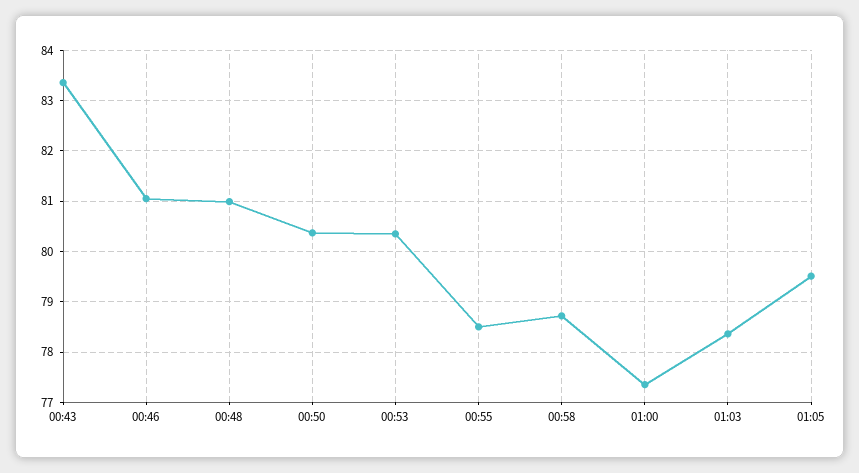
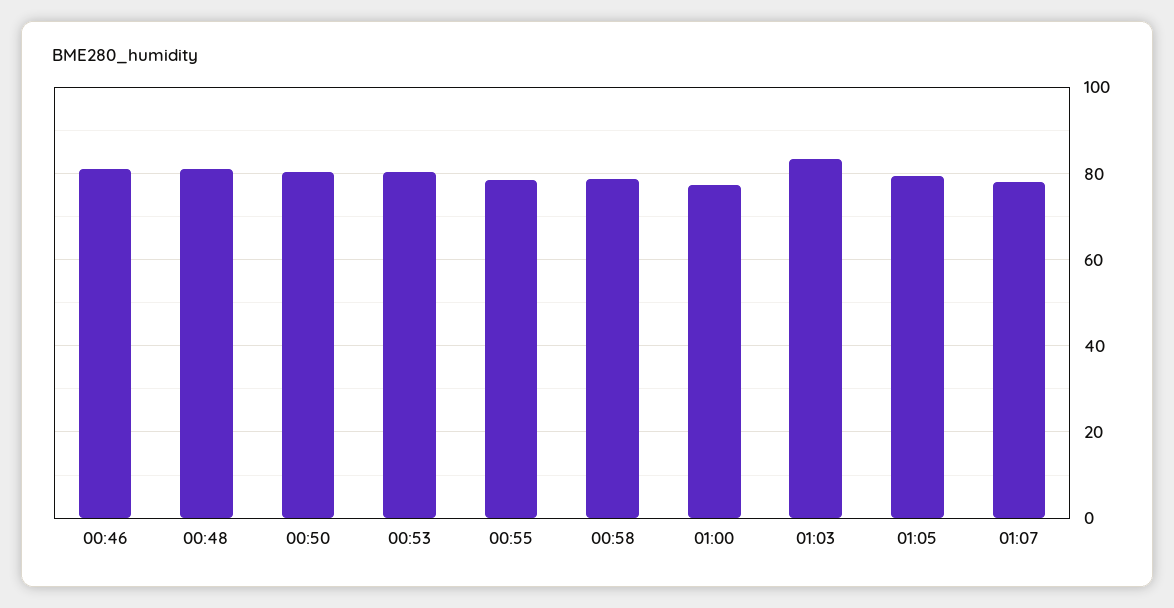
00:43: 83.4 -> none
01:03: 78.4 -> 84
01:07: none -> 78

